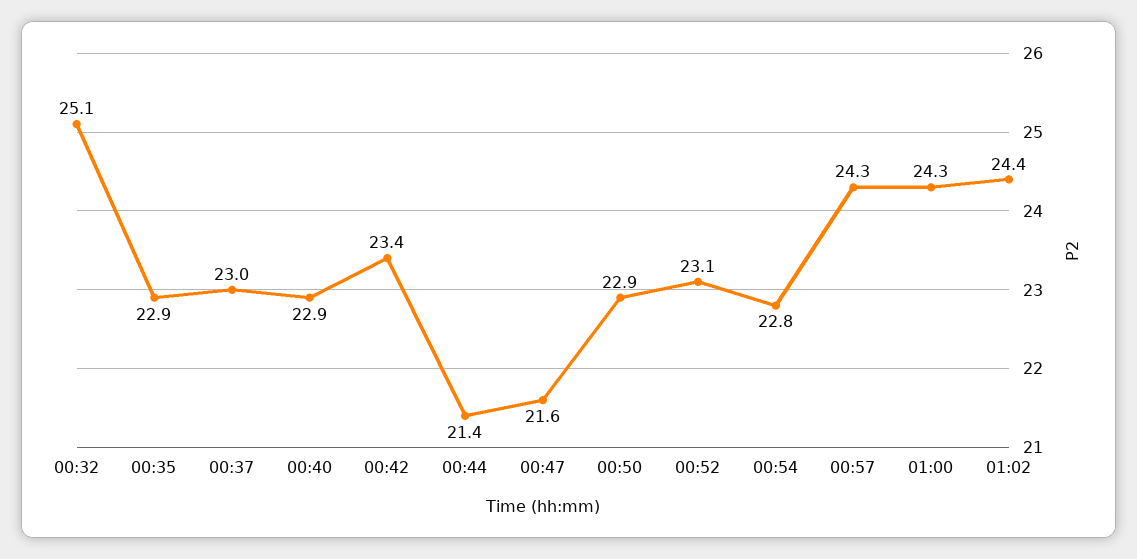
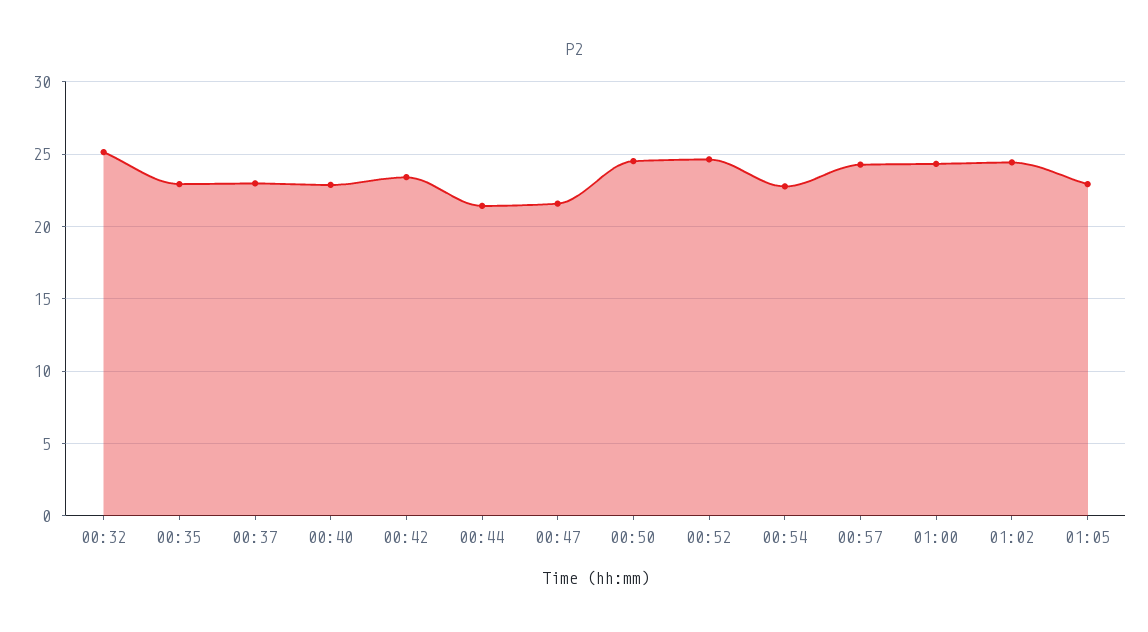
00:50: 22.9 -> 24.5
00:52: 23.1 -> 24.5
01:05: none -> 23

